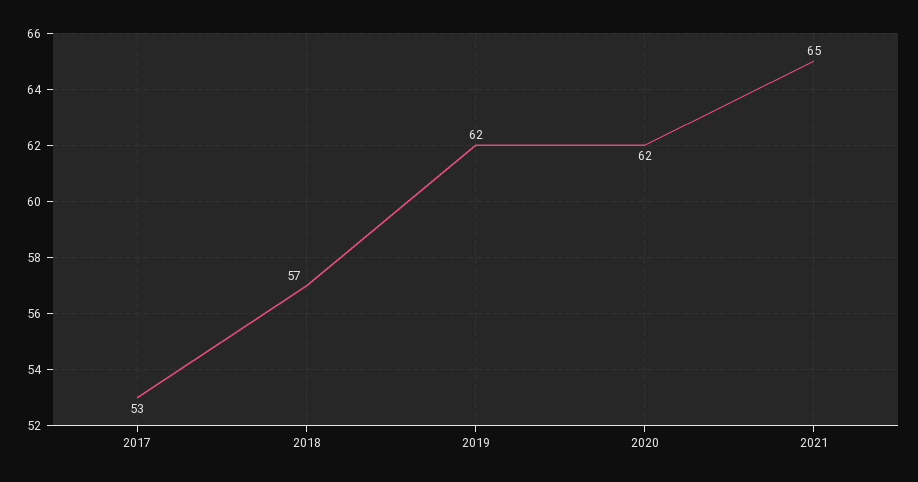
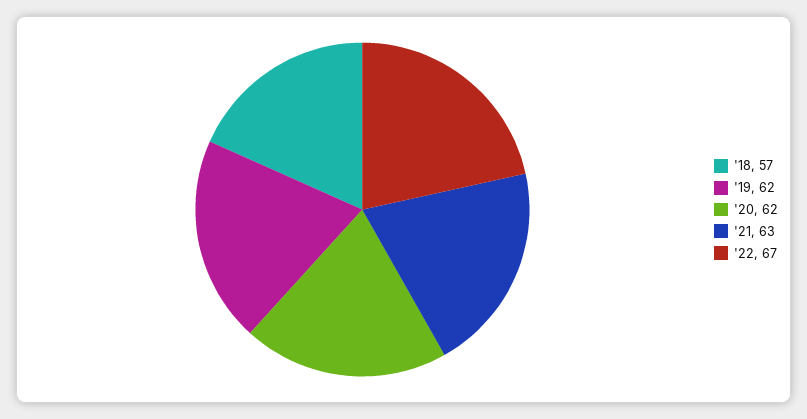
2017: 53 -> none
2021: 65 -> 63
'22: none -> 67

